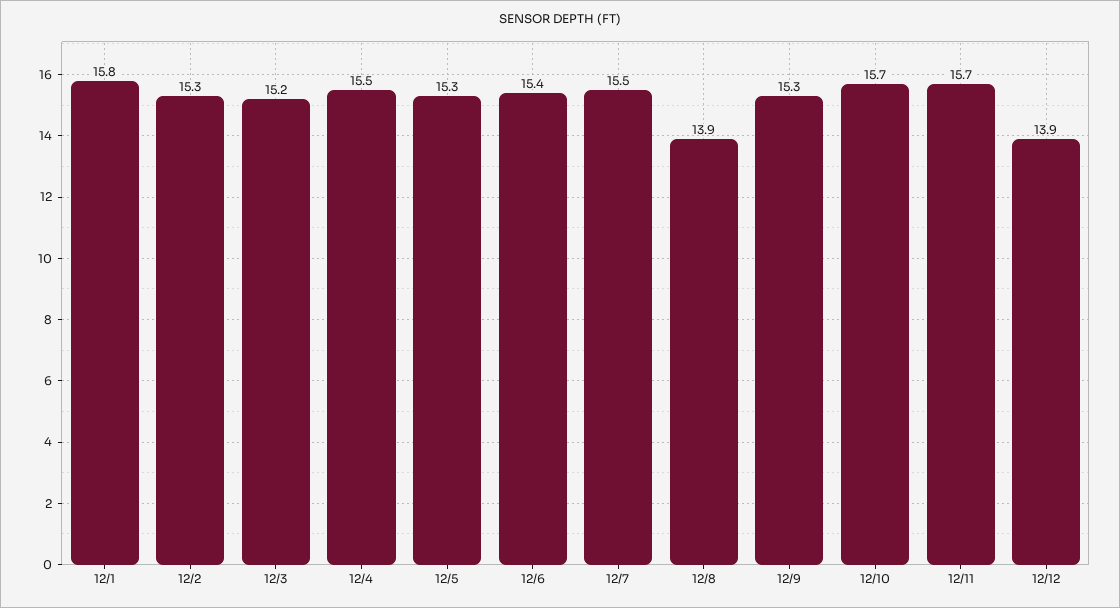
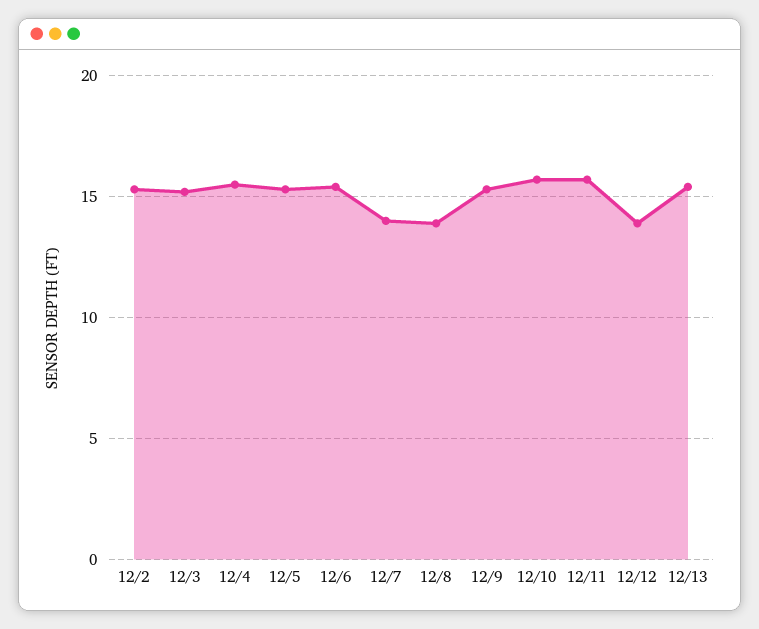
12/1: 15.8 -> none
12/7: 15.5 -> 14
12/13: none -> 15.5

